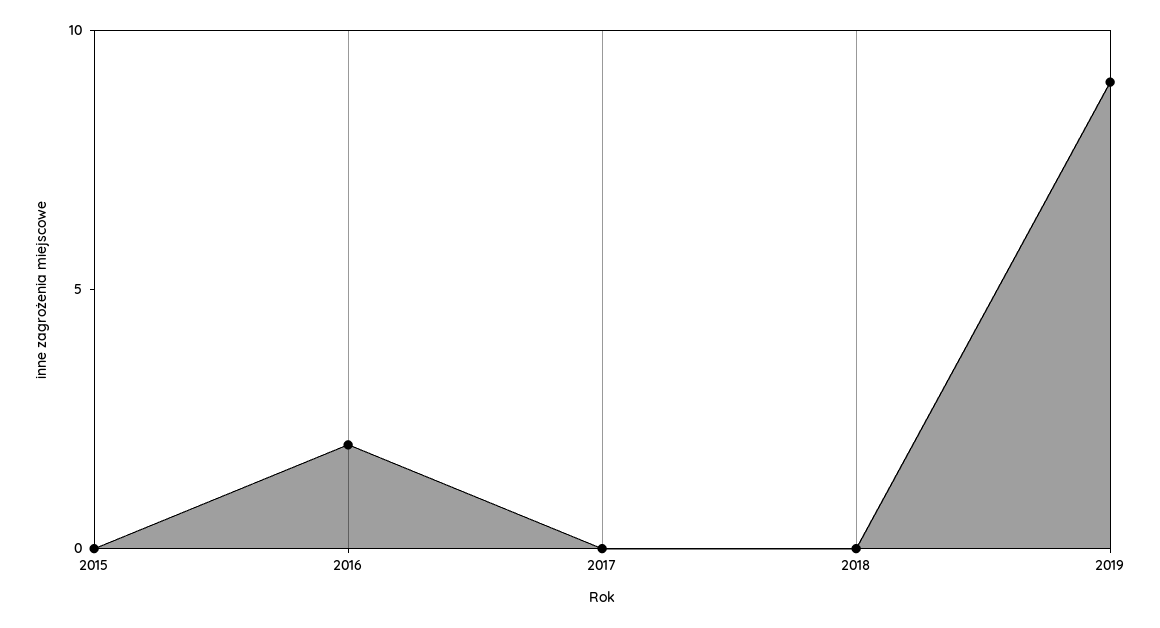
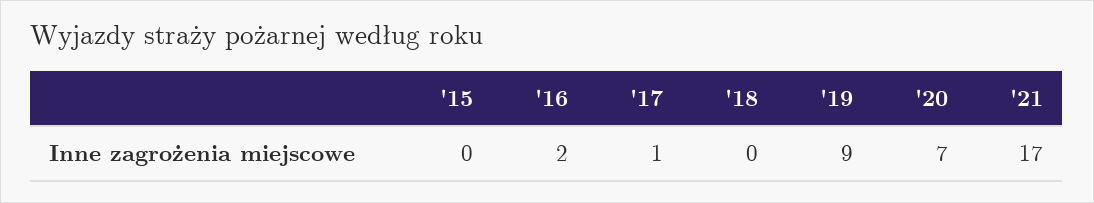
2017: 0 -> 1
'20: none -> 7
'21: none -> 17

